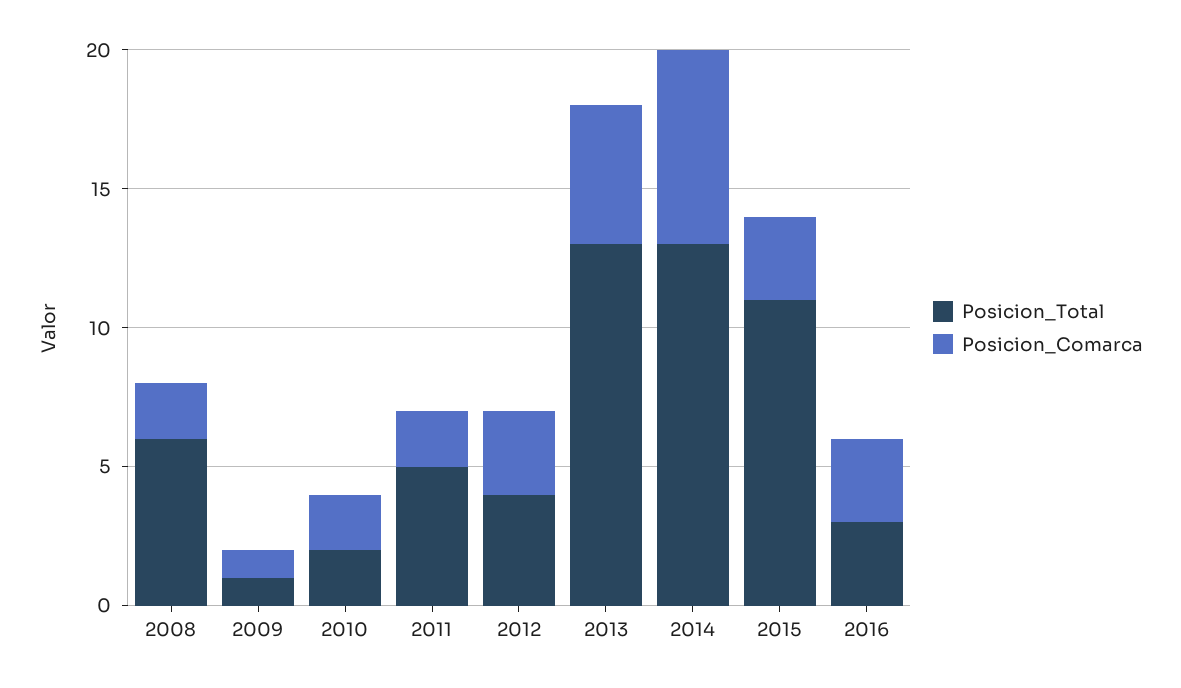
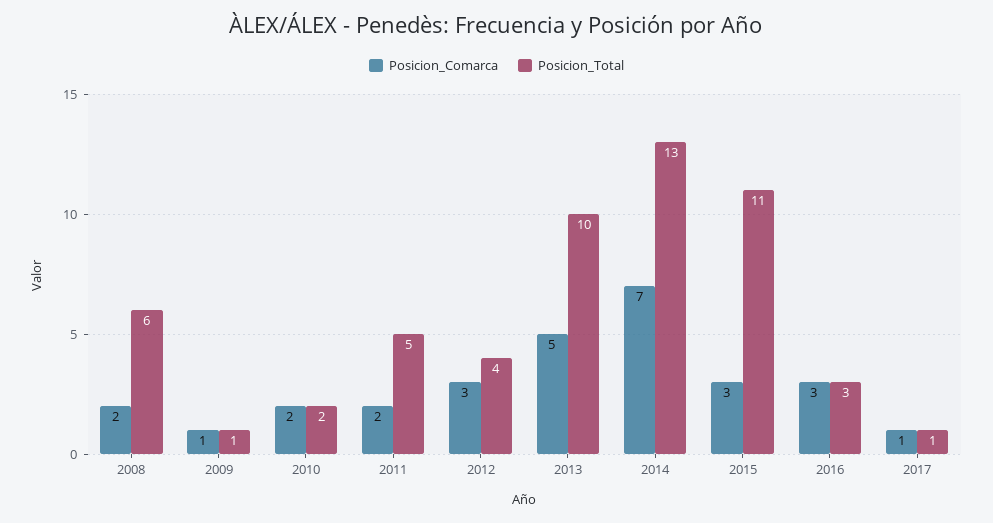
Posicion_Total, 2013: 13 -> 10
Posicion_Comarca, 2017: none -> 1
Posicion_Total, 2017: none -> 1

